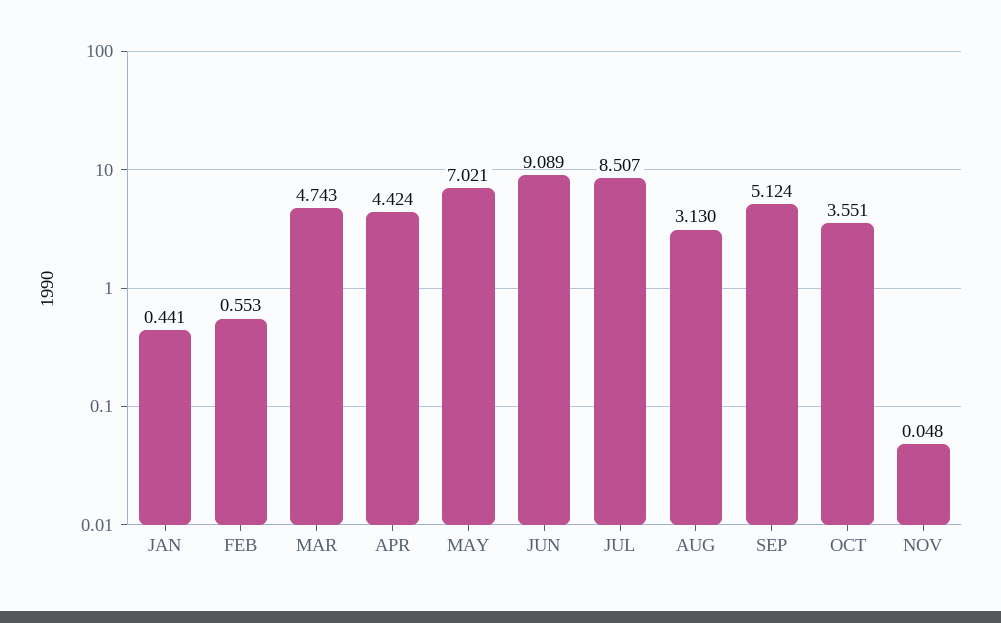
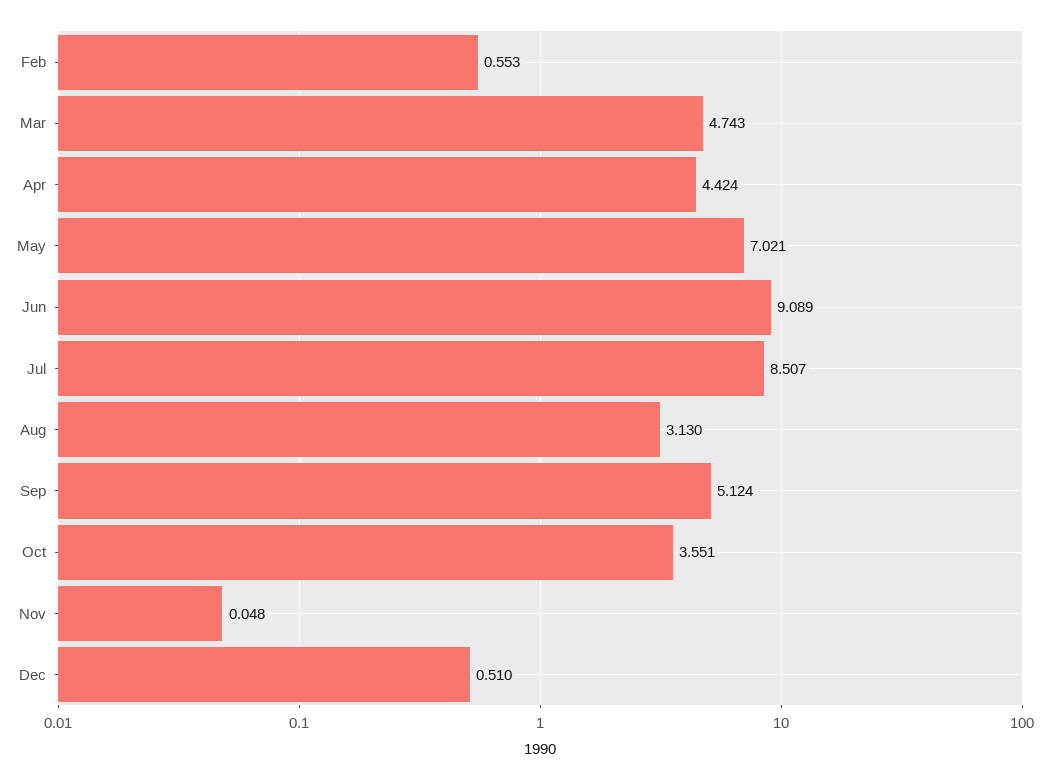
JAN: 0.441 -> none
Dec: none -> 0.51

